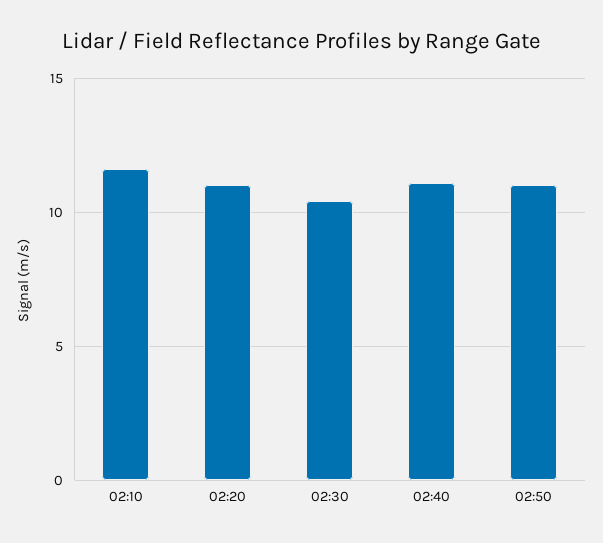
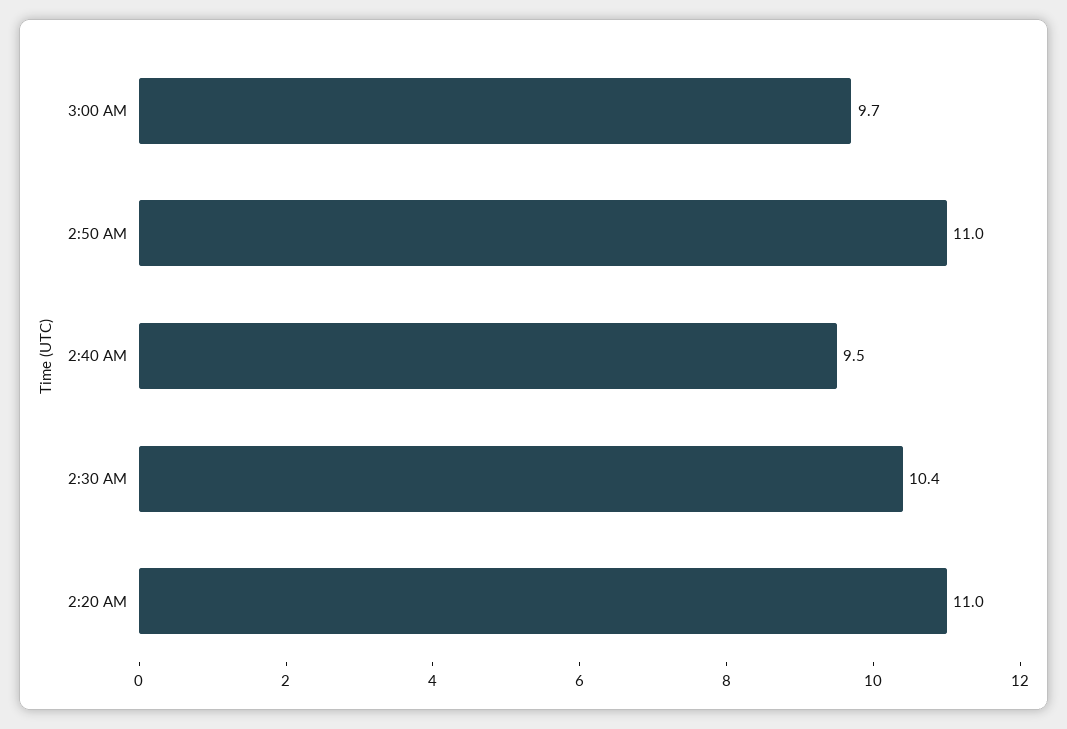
02:10: 11.5 -> none
02:40: 11 -> 9.5
3:00 AM: none -> 9.7

